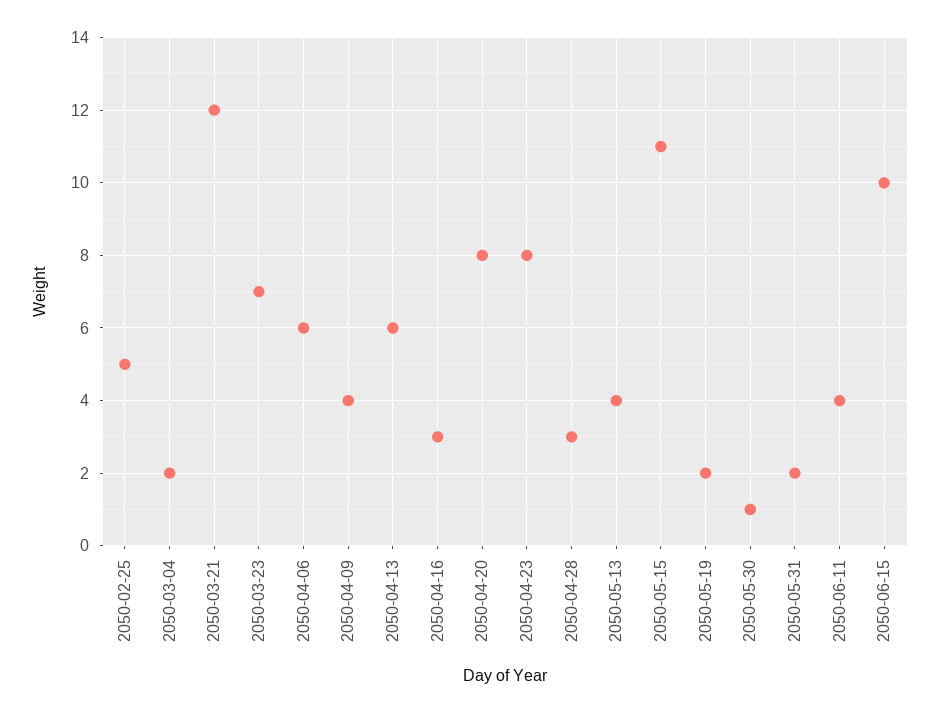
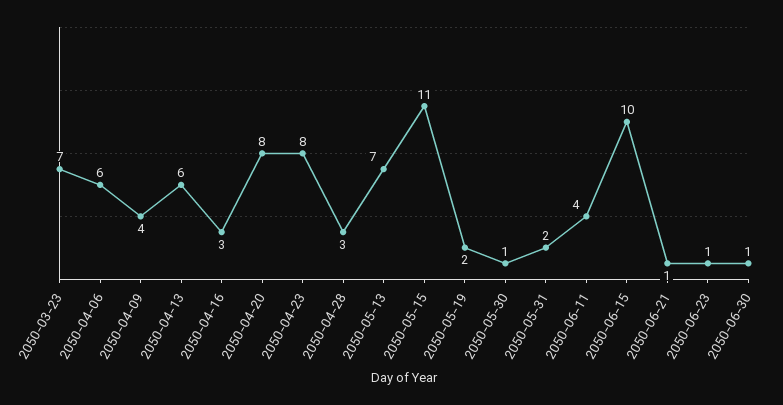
2050-02-25: 5 -> none
2050-03-04: 2 -> none
2050-03-21: 12 -> none
2050-05-13: 4 -> 7
2050-06-21: none -> 1
2050-06-23: none -> 1
2050-06-30: none -> 1

